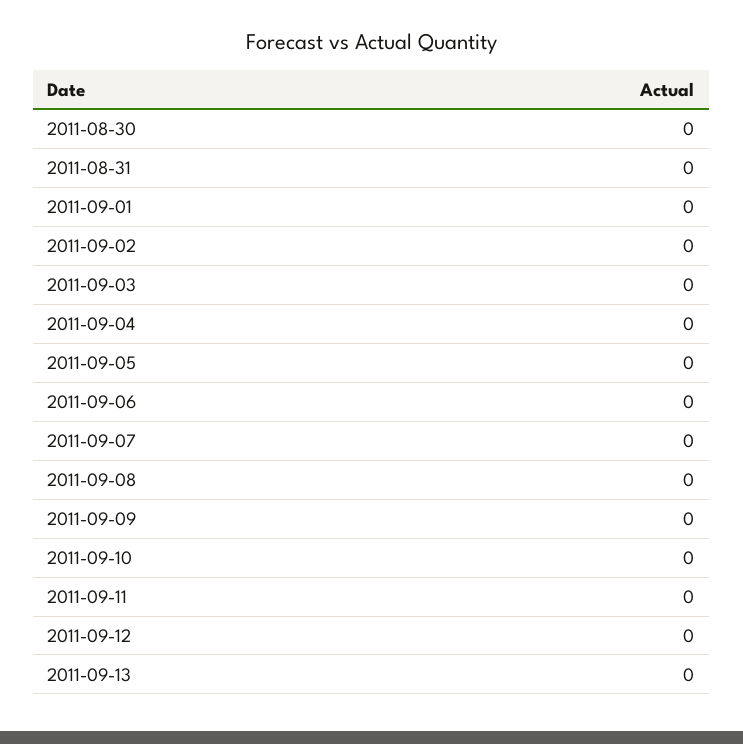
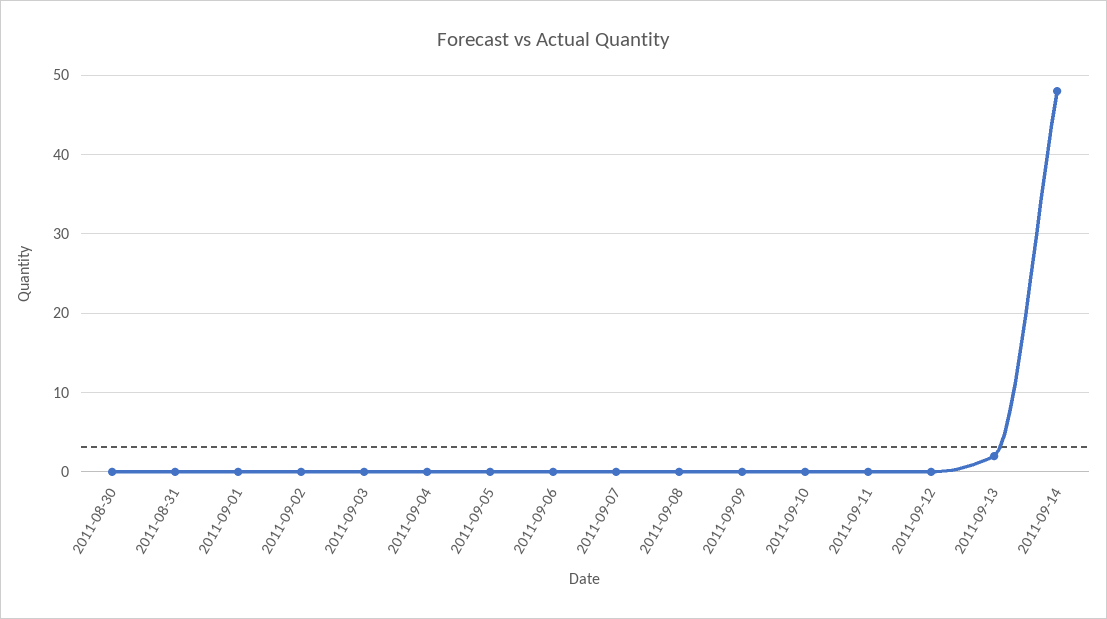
2011-09-13: 0 -> 2
2011-09-14: none -> 48

